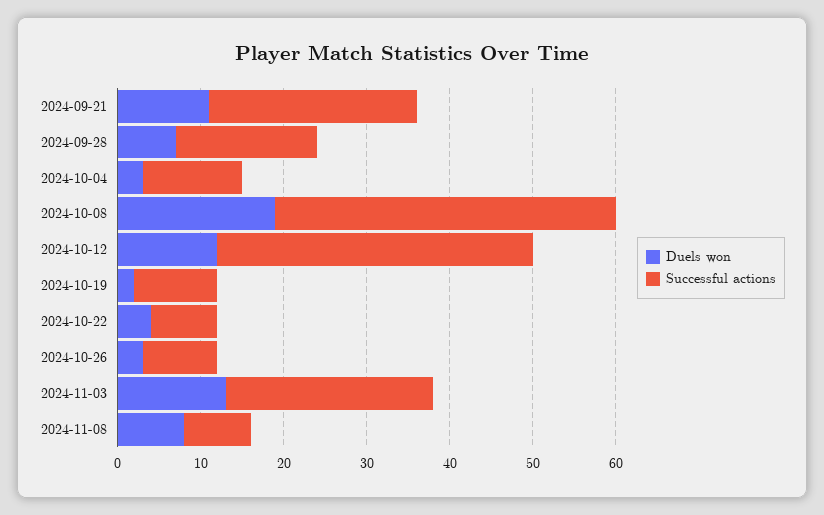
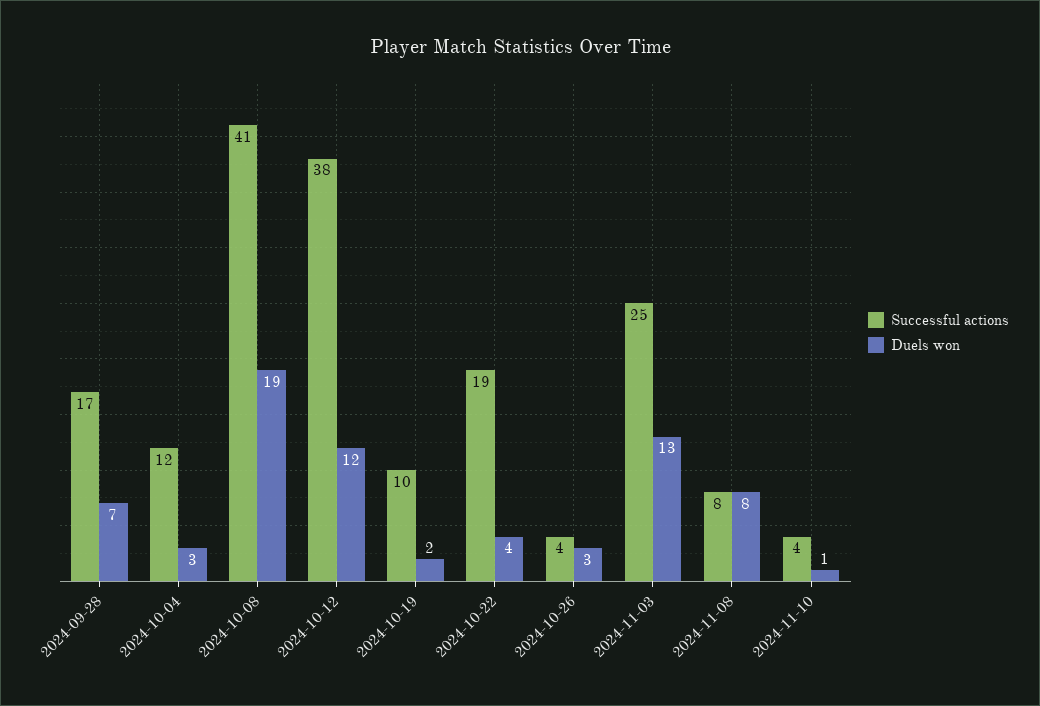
Duels won, 2024-09-21: 11 -> none
Successful actions, 2024-09-21: 25 -> none
Successful actions, 2024-10-22: 8 -> 19
Successful actions, 2024-10-26: 9 -> 4
Successful actions, 2024-11-10: none -> 4
Duels won, 2024-11-10: none -> 1

